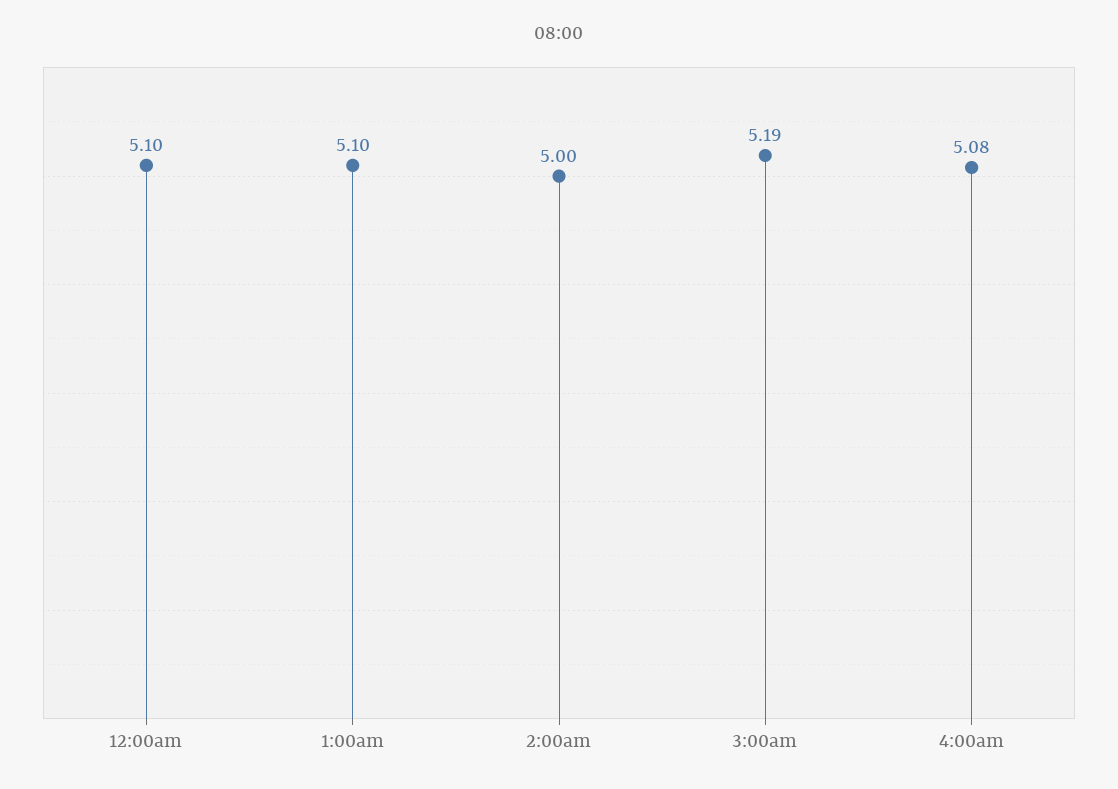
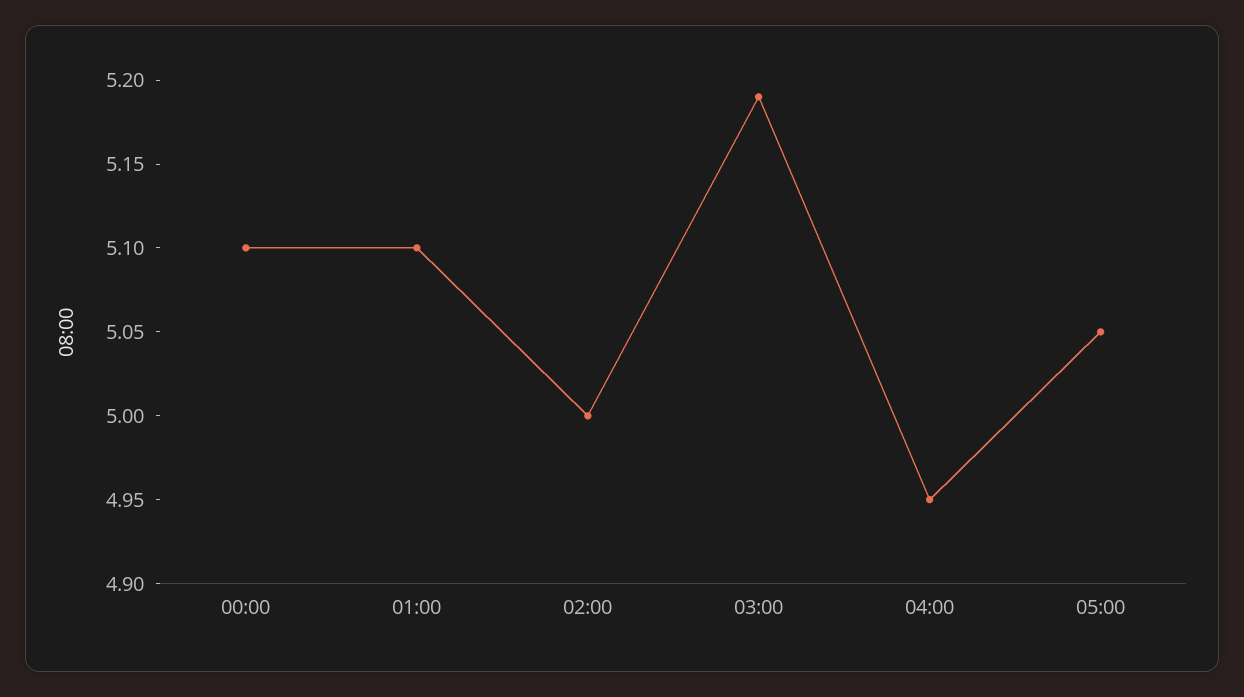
4:00am: 5.08 -> 4.95
05:00: none -> 5.05

